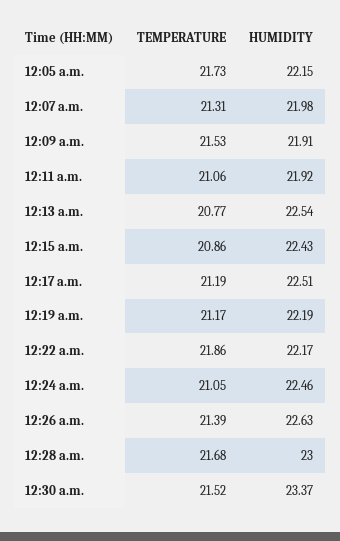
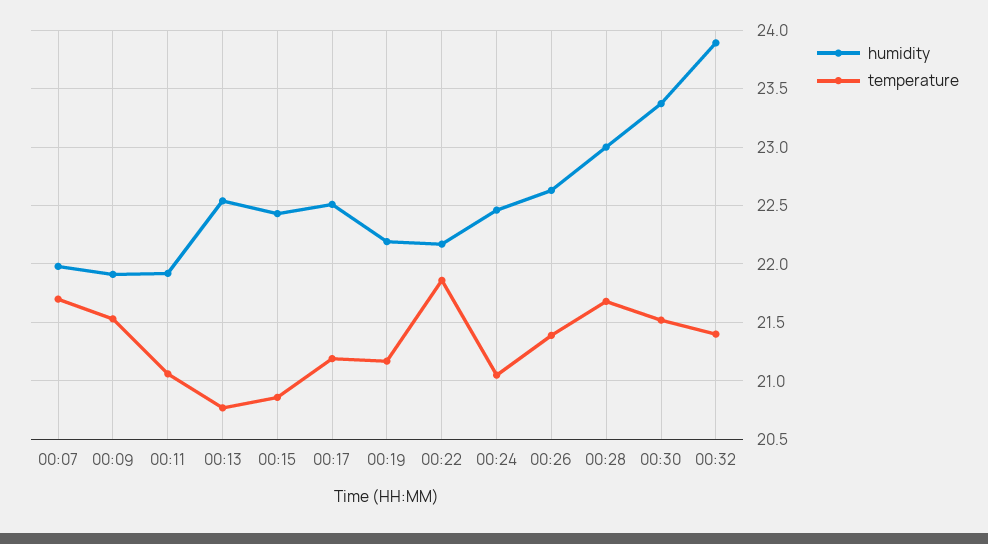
TEMPERATURE, 12:05 a.m.: 21.73 -> none
HUMIDITY, 12:05 a.m.: 22.15 -> none
TEMPERATURE, 12:07 a.m.: 21.31 -> 21.7
HUMIDITY, 00:32: none -> 23.9
TEMPERATURE, 00:32: none -> 21.4

